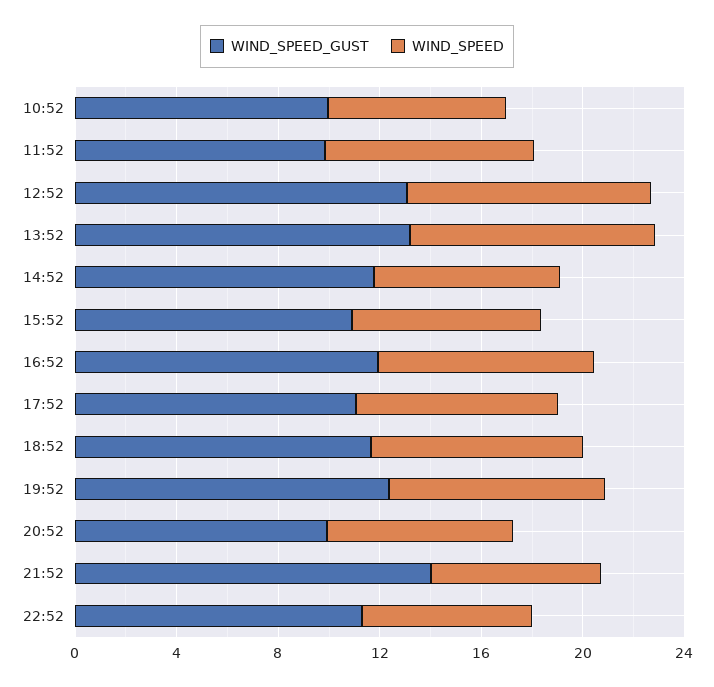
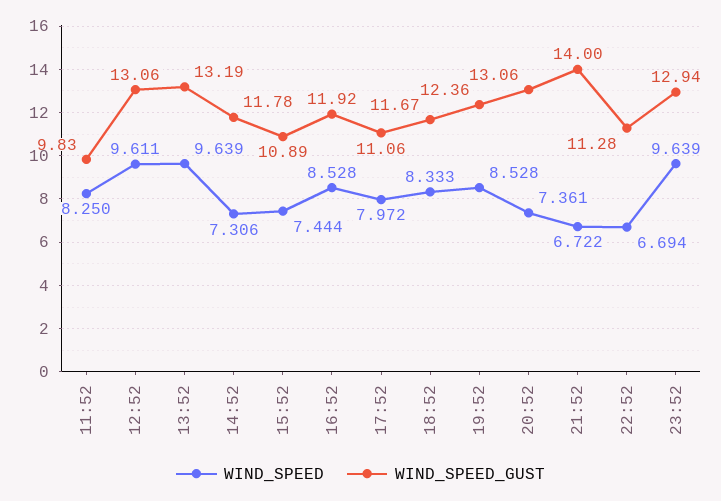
WIND_SPEED_GUST, 10:52: 10 -> none
WIND_SPEED, 10:52: 7 -> none
WIND_SPEED_GUST, 20:52: 10 -> 13.06
WIND_SPEED, 23:52: none -> 9.639
WIND_SPEED_GUST, 23:52: none -> 12.94

